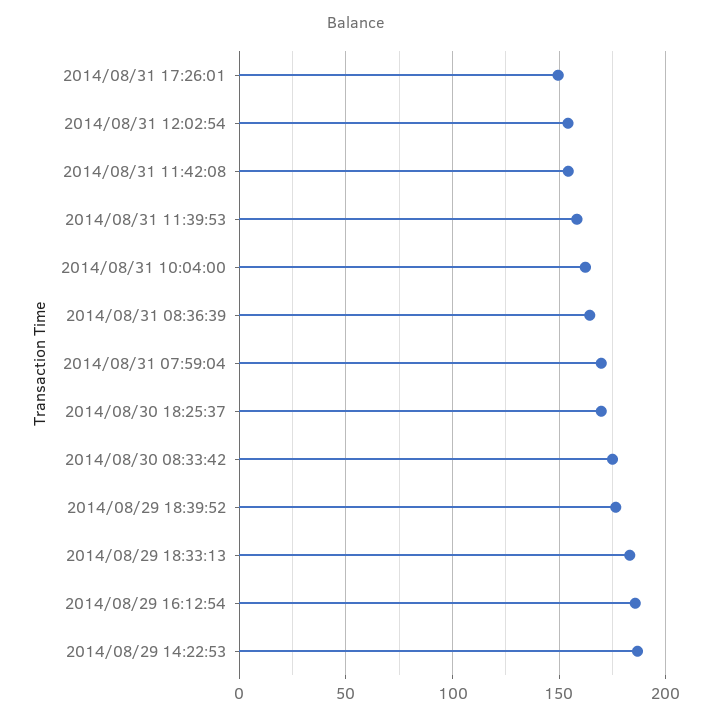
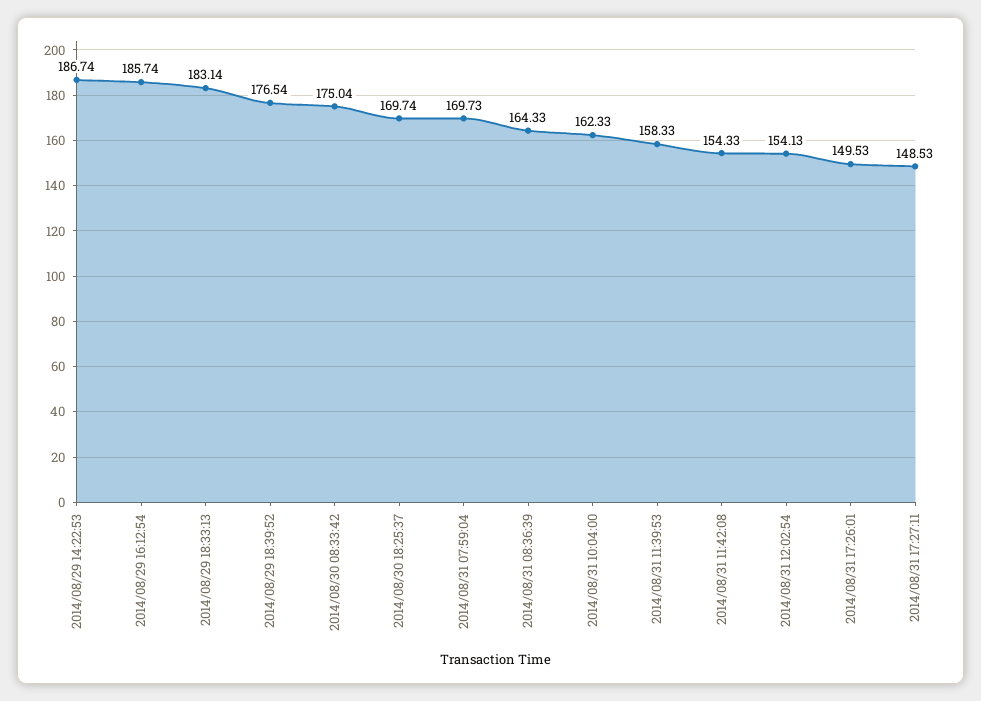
2014/08/31 17:27:11: none -> 148.53

